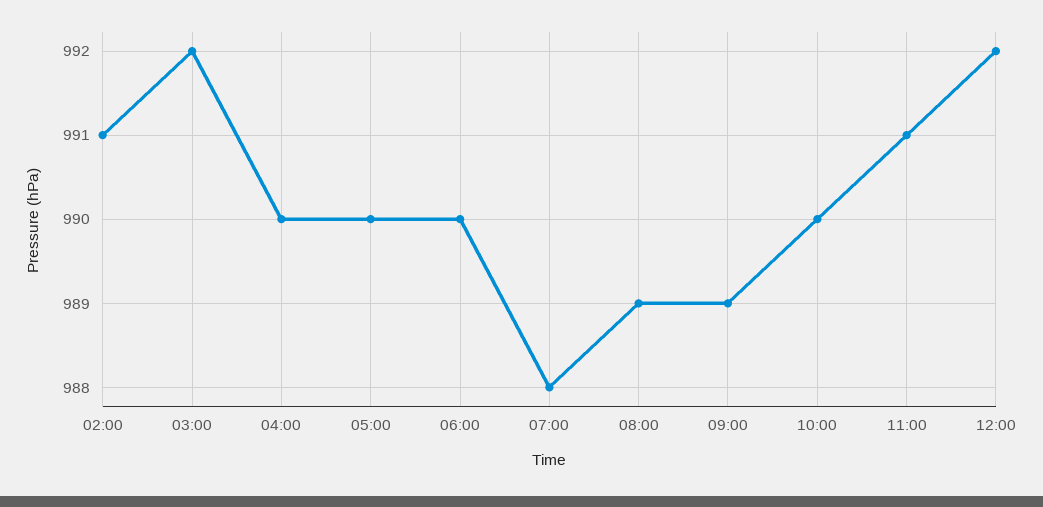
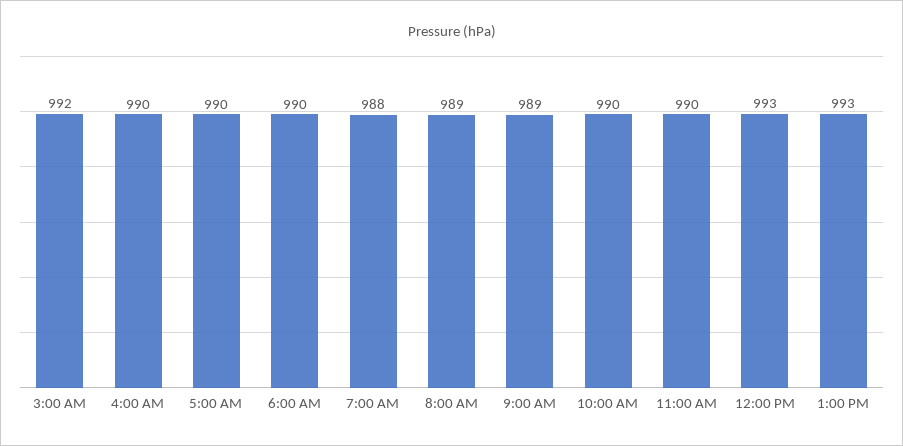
02:00: 991 -> none
11:00: 991 -> 990
12:00: 992 -> 993
1:00 PM: none -> 993

